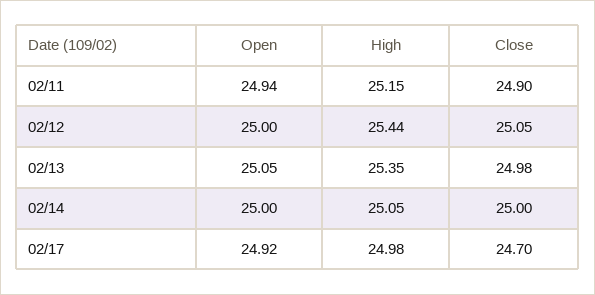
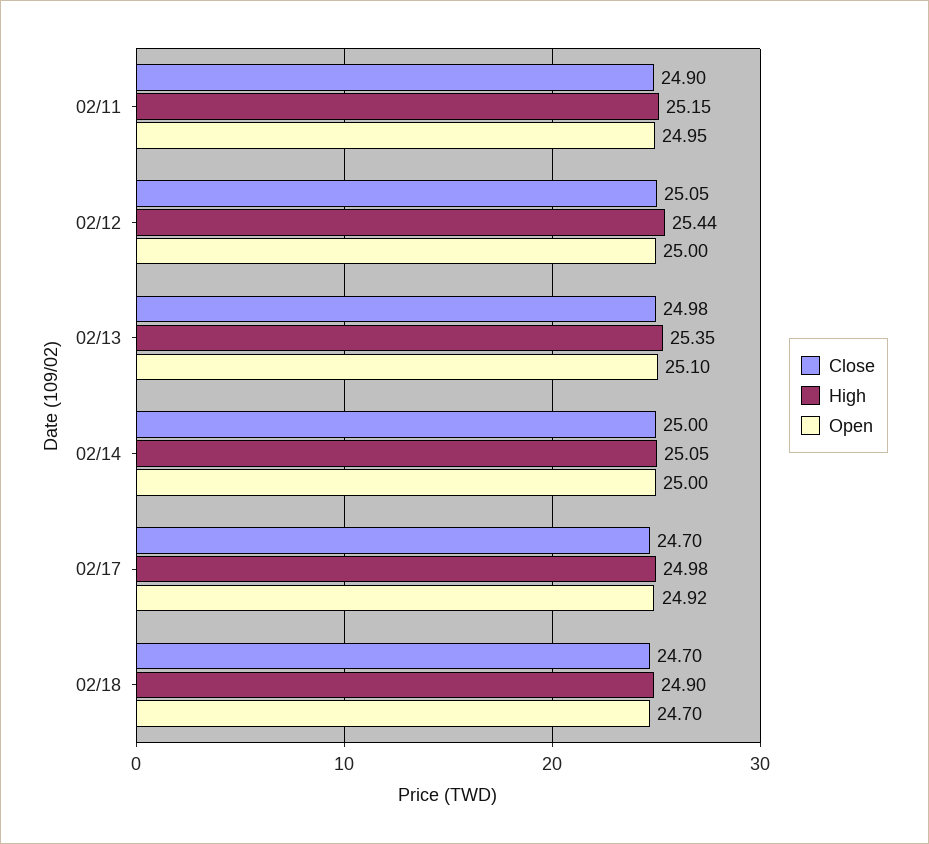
Open, 02/11: 24.94 -> 24.95
Open, 02/13: 25.05 -> 25.1
Close, 02/18: none -> 24.7
High, 02/18: none -> 24.9
Open, 02/18: none -> 24.7

